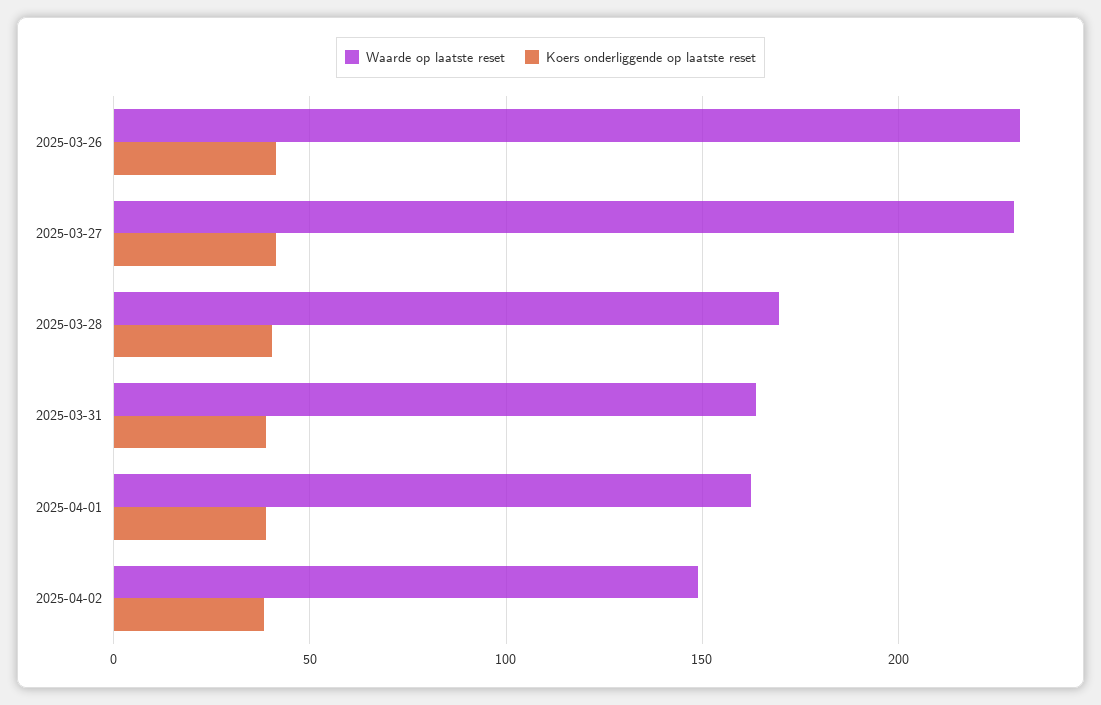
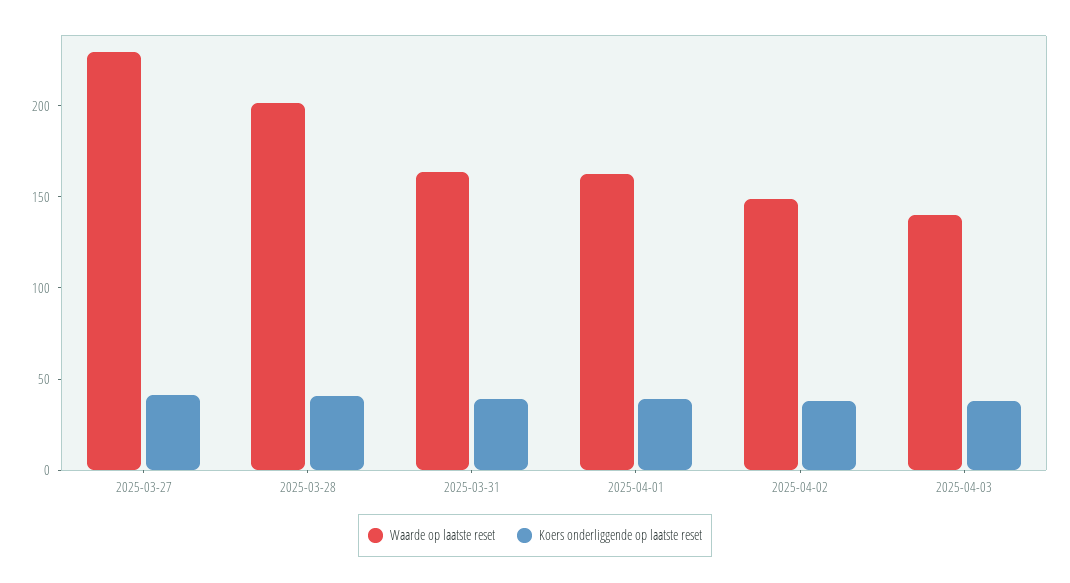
Waarde op laatste reset, 2025-03-26: 230 -> none
Koers onderliggende op laatste reset, 2025-03-26: 40 -> none
Waarde op laatste reset, 2025-03-28: 170 -> 200
Waarde op laatste reset, 2025-04-03: none -> 140
Koers onderliggende op laatste reset, 2025-04-03: none -> 40

